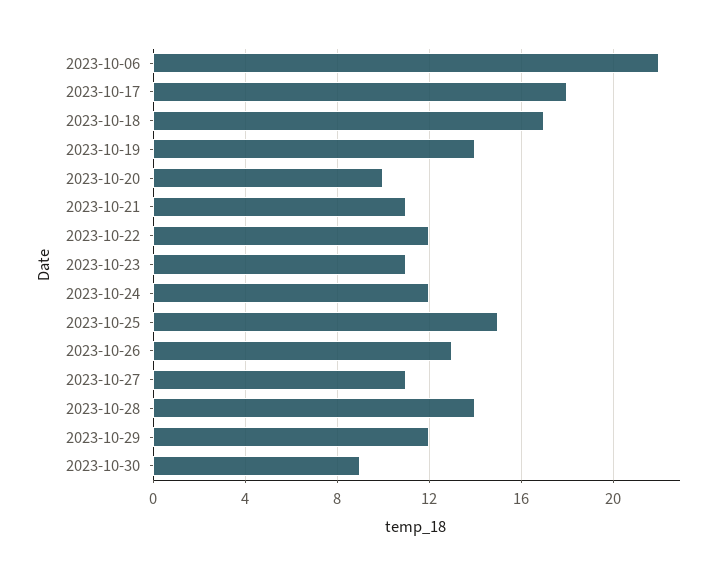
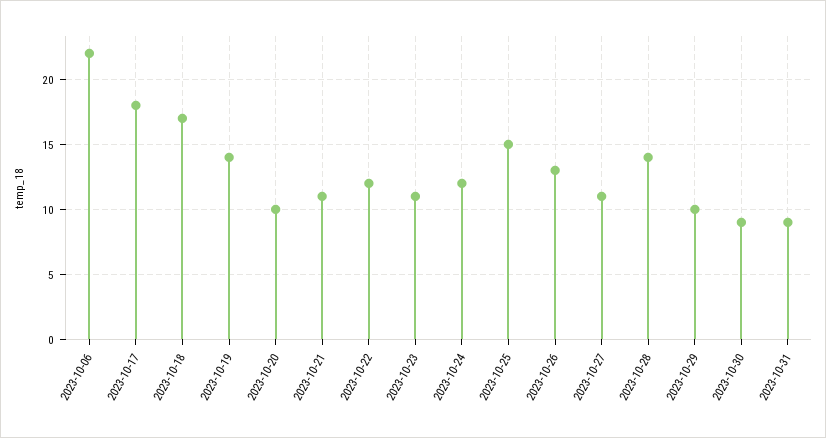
2023-10-29: 12 -> 10
2023-10-31: none -> 9

